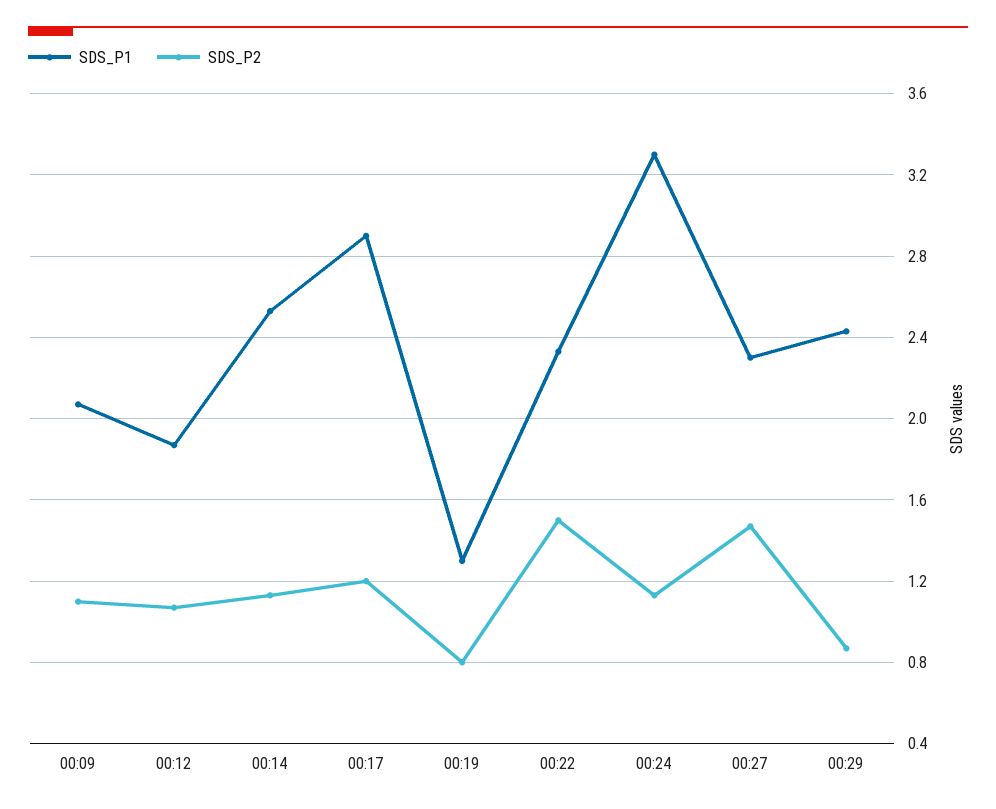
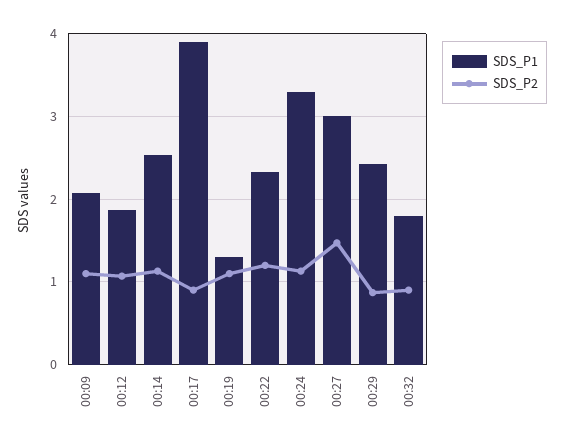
SDS_P1, 00:17: 2.9 -> 3.9
SDS_P2, 00:17: 1.2 -> 0.9
SDS_P2, 00:19: 0.8 -> 1.1
SDS_P2, 00:22: 1.5 -> 1.2
SDS_P1, 00:27: 2.3 -> 3
SDS_P1, 00:32: none -> 1.8
SDS_P2, 00:32: none -> 0.9

